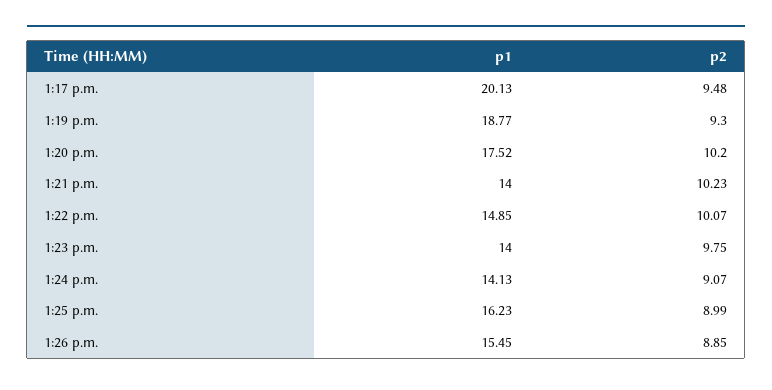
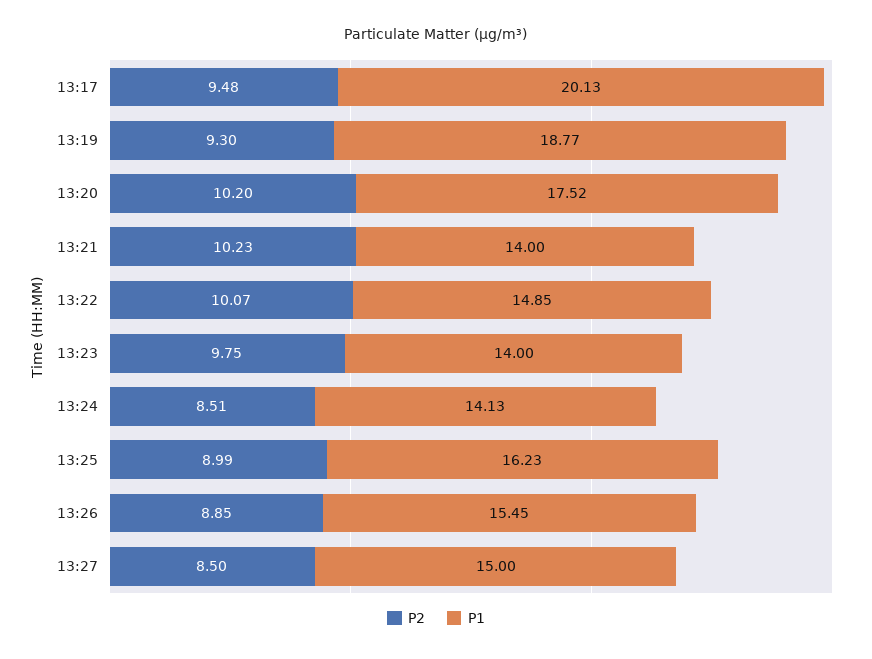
p2, 1:24 p.m.: 9.07 -> 8.51
p2, 13:27: none -> 8.5
p1, 13:27: none -> 15

